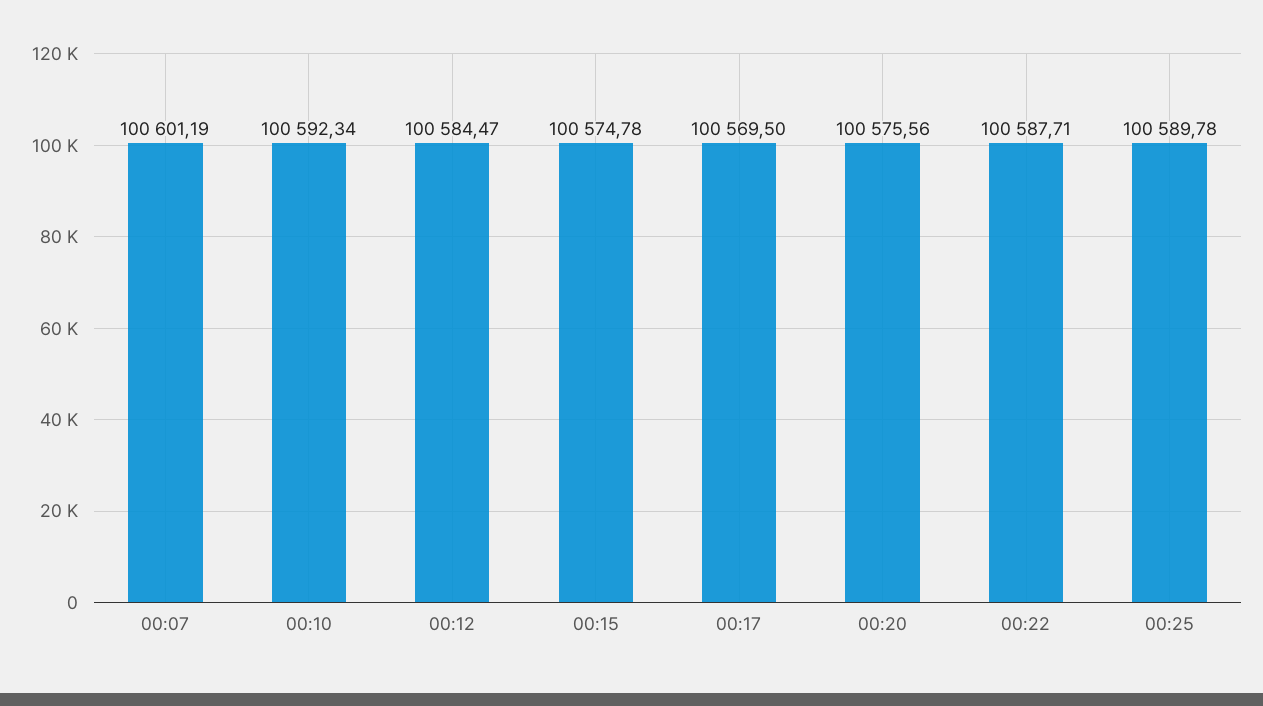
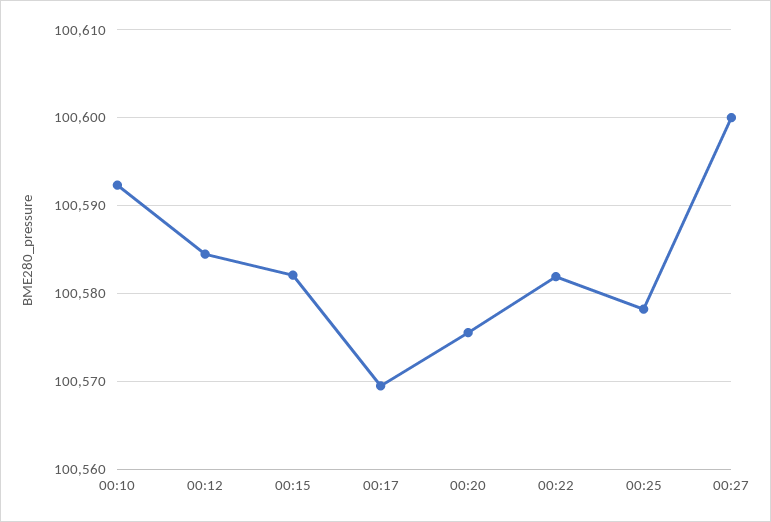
00:07: 100601.19 -> none
00:15: 100574.78 -> 100582
00:22: 100587.71 -> 100582
00:25: 100589.78 -> 100578
00:27: none -> 100600

